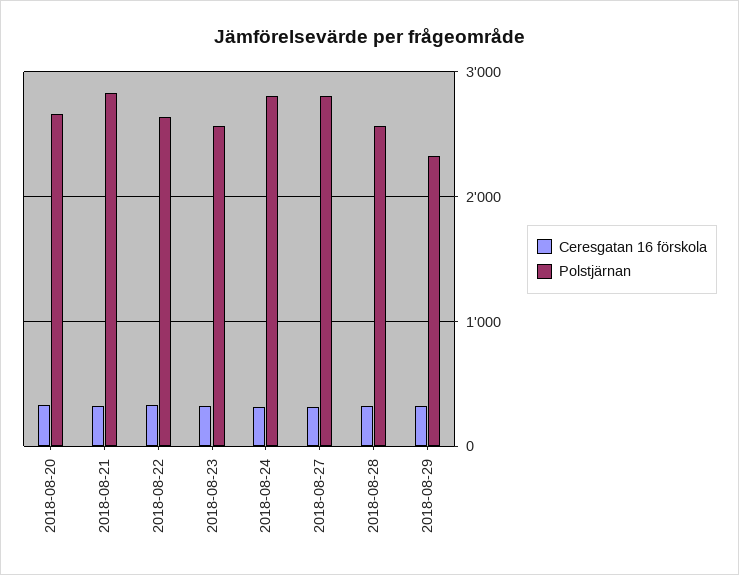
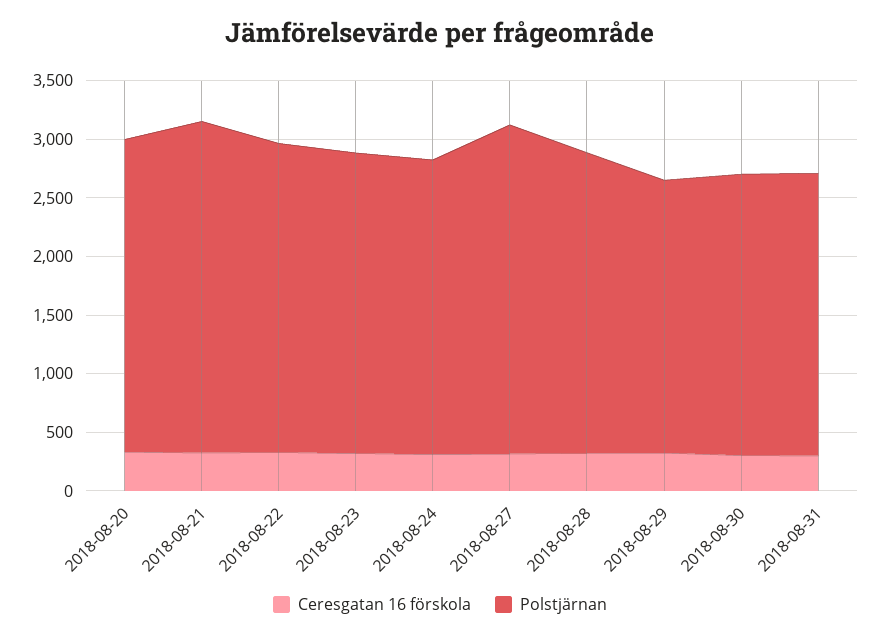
Polstjärnan, 2018-08-24: 2800 -> 2500
Ceresgatan 16 förskola, 2018-08-30: none -> 300
Polstjärnan, 2018-08-30: none -> 2400
Ceresgatan 16 förskola, 2018-08-31: none -> 300
Polstjärnan, 2018-08-31: none -> 2400

